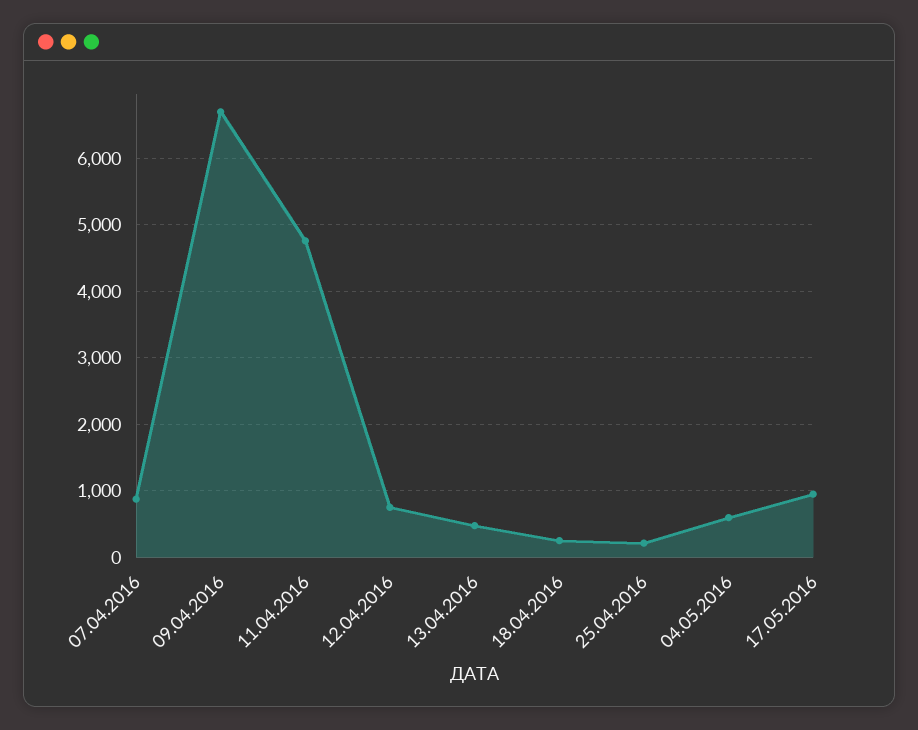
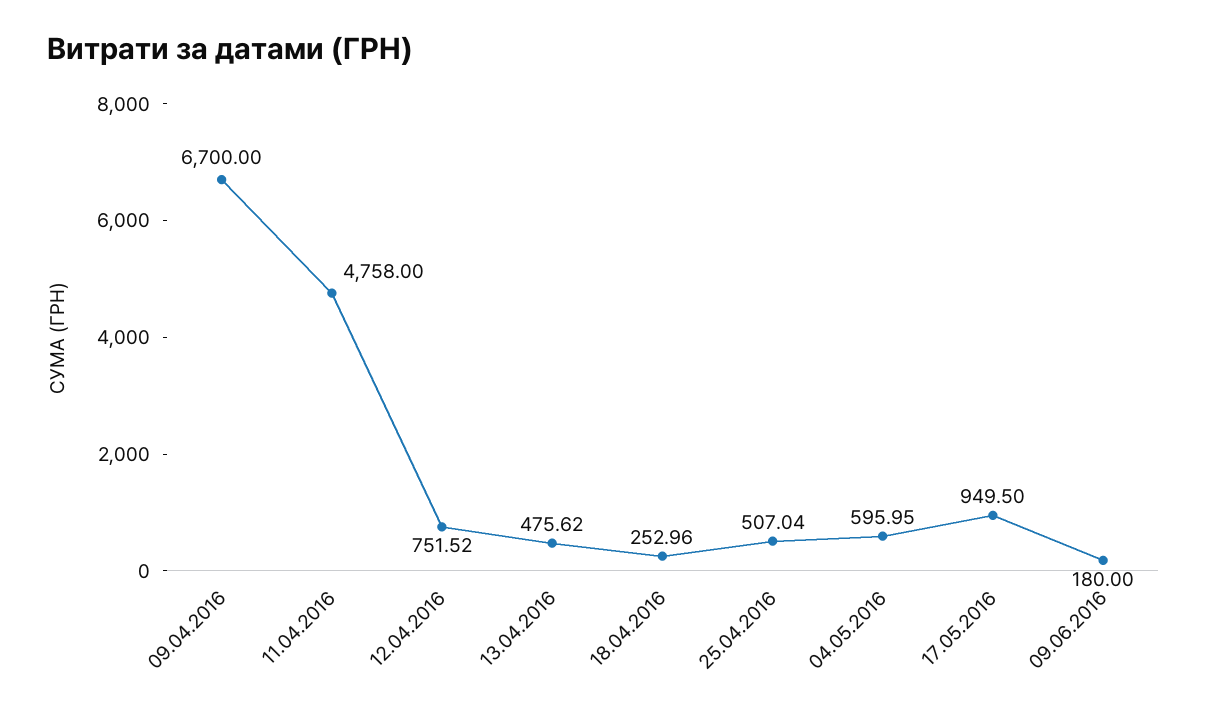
07.04.2016: 900 -> none
25.04.2016: 200 -> 507.04
09.06.2016: none -> 180

